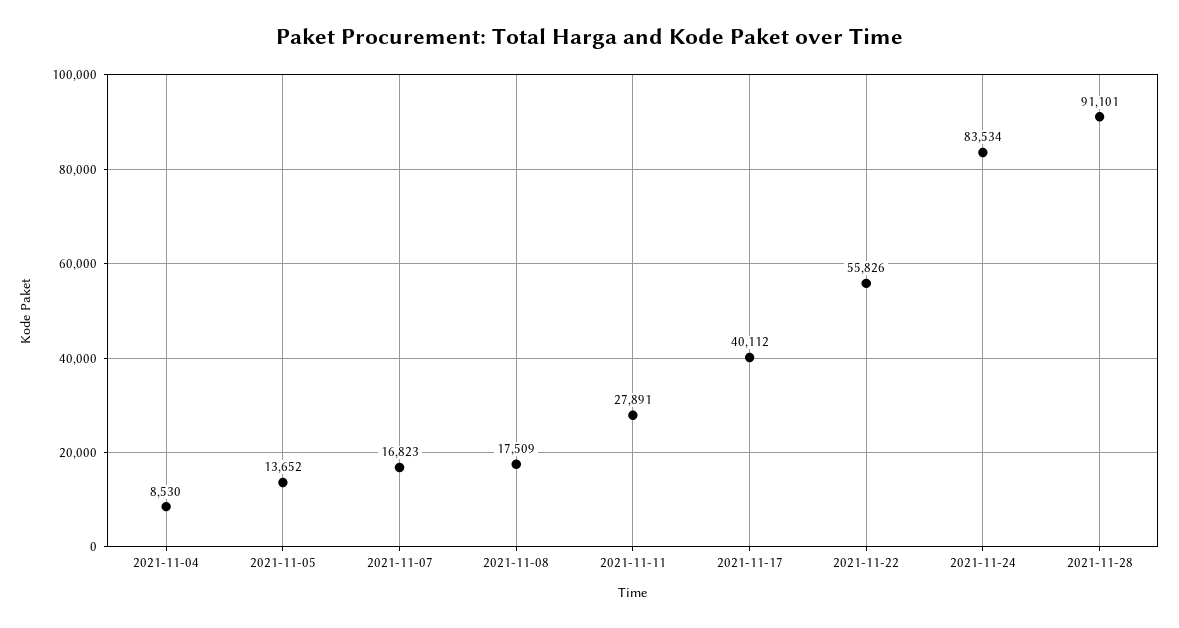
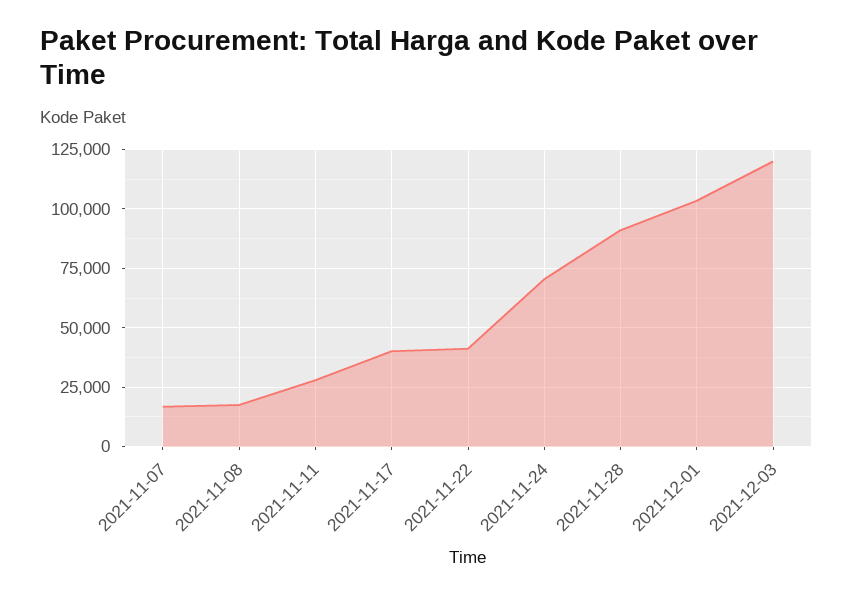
2021-11-04: 8530 -> none
2021-11-05: 13652 -> none
2021-11-22: 55826 -> 40000
2021-11-24: 83534 -> 70000
2021-12-01: none -> 105000
2021-12-03: none -> 120000

